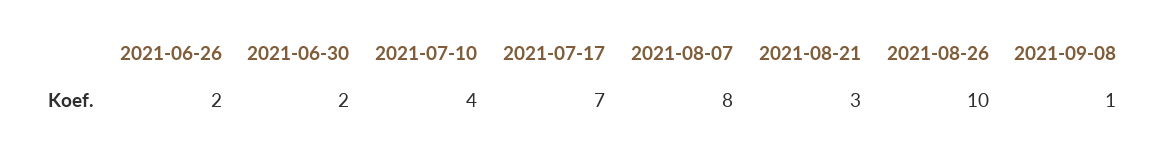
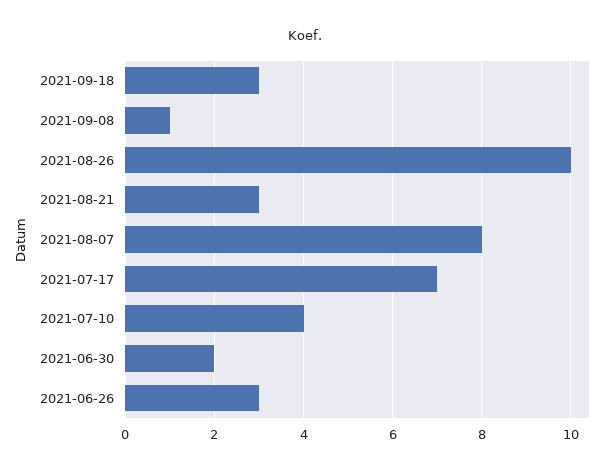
2021-06-26: 2 -> 3
2021-09-18: none -> 3

